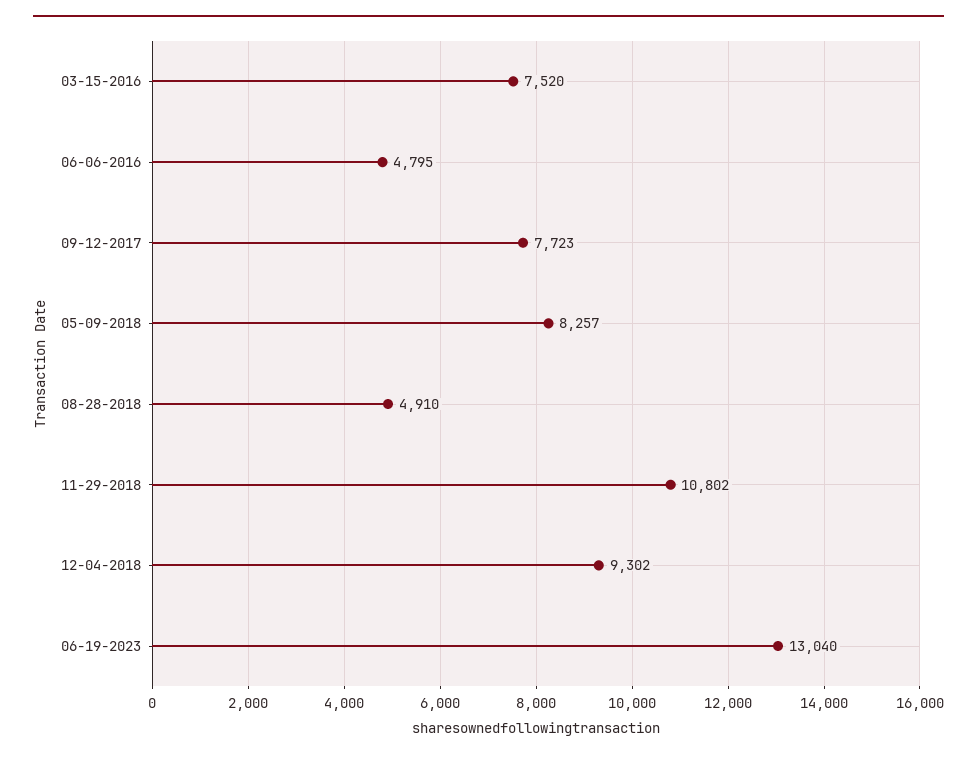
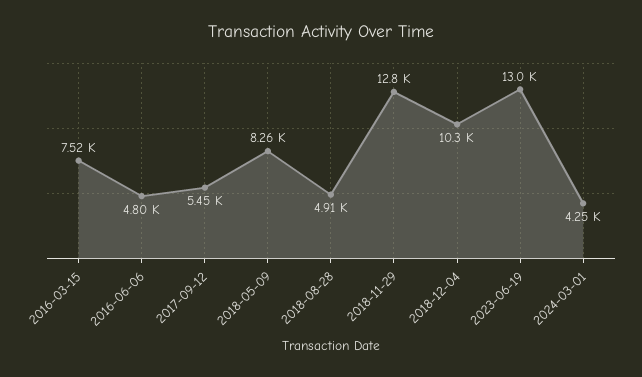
09-12-2017: 7723 -> 5450
11-29-2018: 10802 -> 12800
12-04-2018: 9302 -> 10300
2024-03-01: none -> 4250

